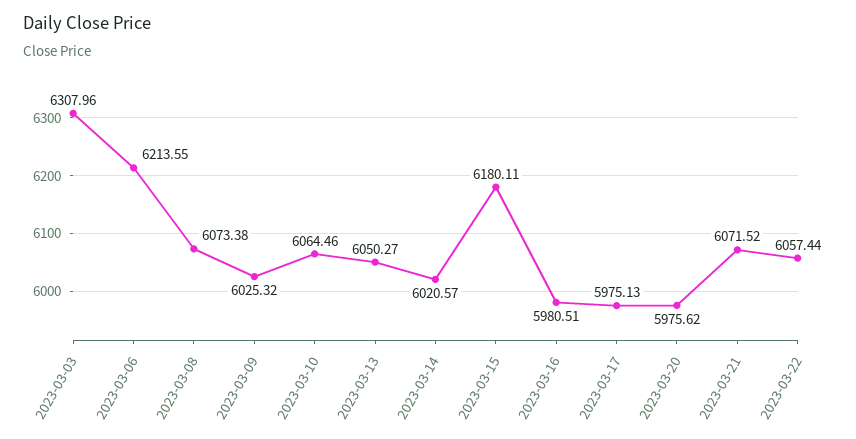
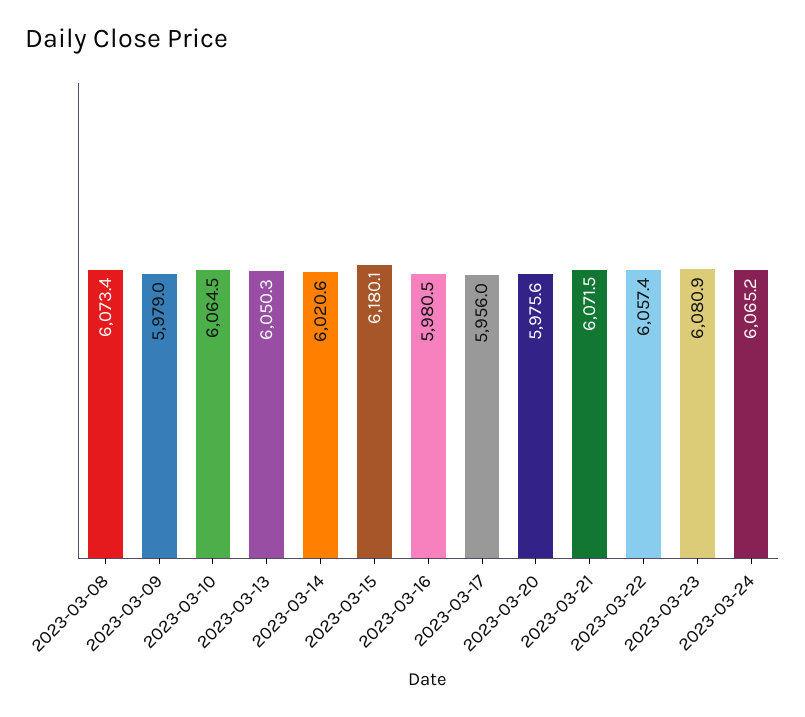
2023-03-03: 6307.96 -> none
2023-03-06: 6213.55 -> none
2023-03-09: 6025.32 -> 5979
2023-03-17: 5975.13 -> 5956
2023-03-23: none -> 6080.9
2023-03-24: none -> 6065.2

